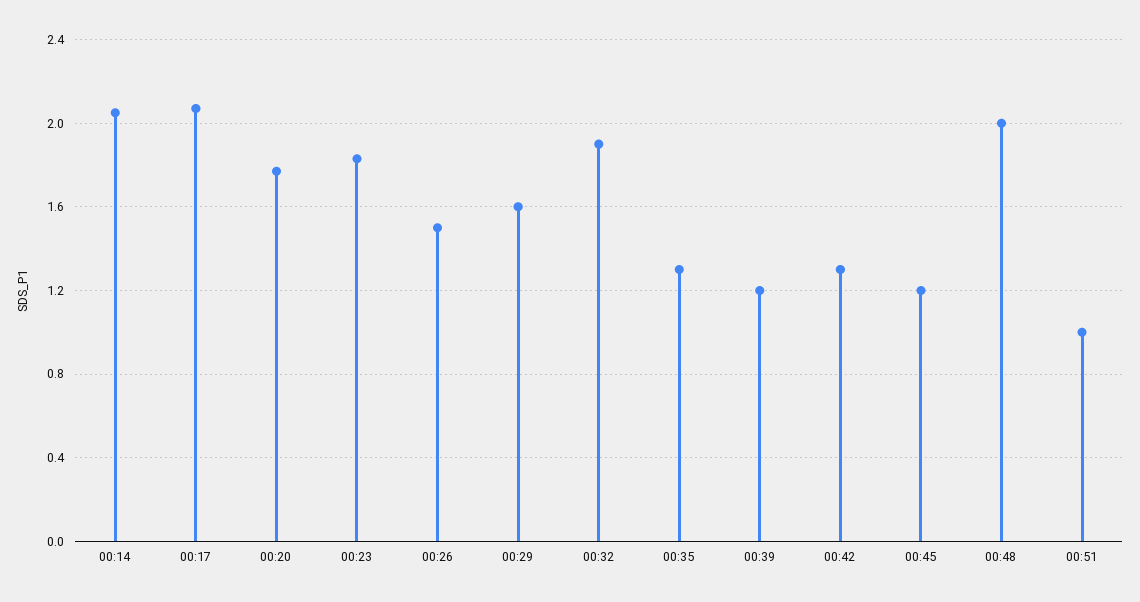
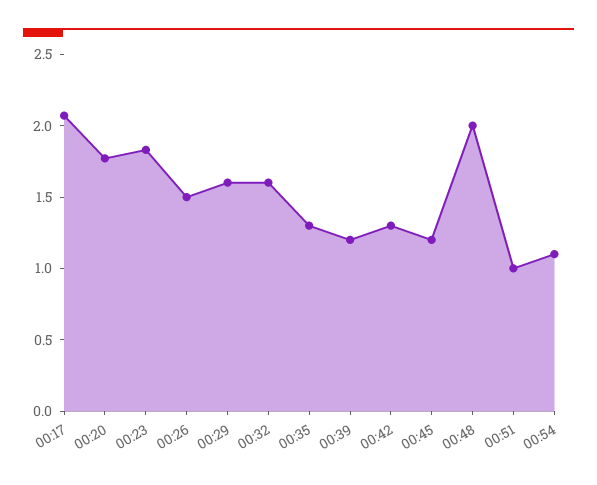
00:14: 2.05 -> none
00:32: 1.9 -> 1.6
00:54: none -> 1.1

